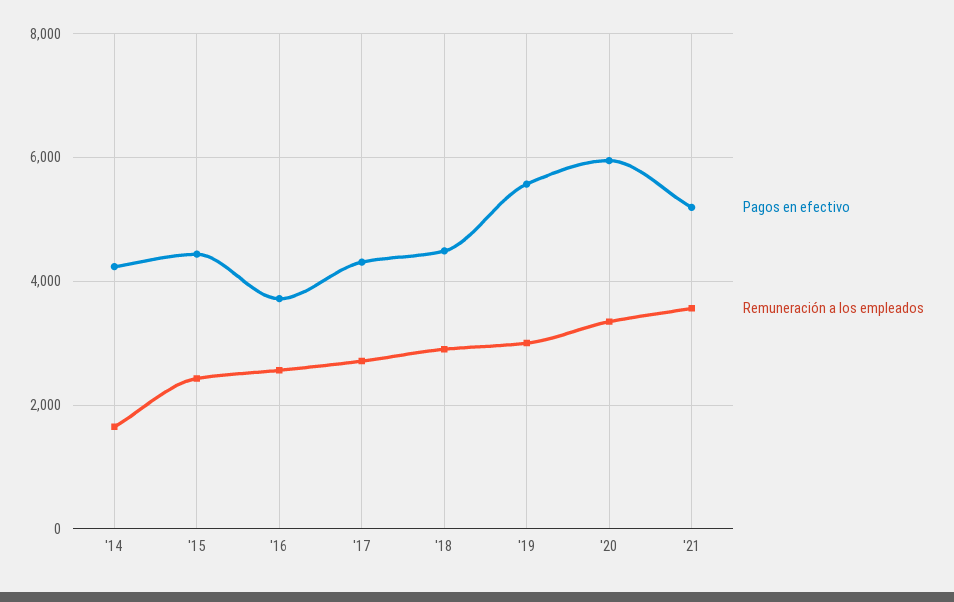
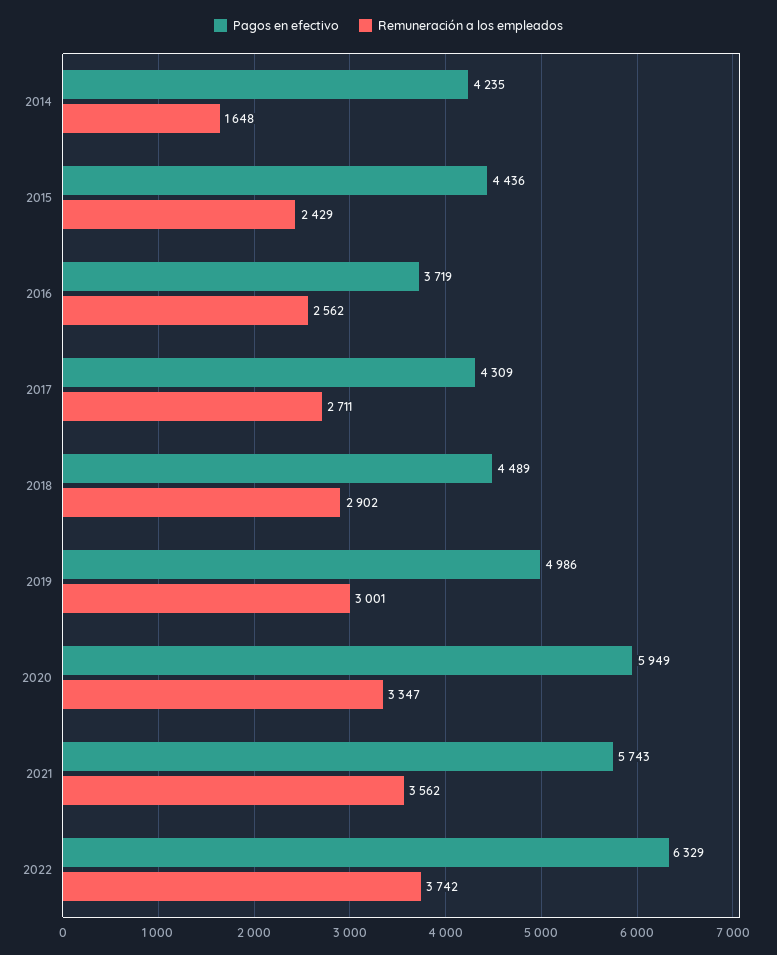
Pagos en efectivo, '19: 5600 -> 4986
Pagos en efectivo, '21: 5200 -> 5743
Pagos en efectivo, 2022: none -> 6329
Remuneración a los empleados, 2022: none -> 3742

